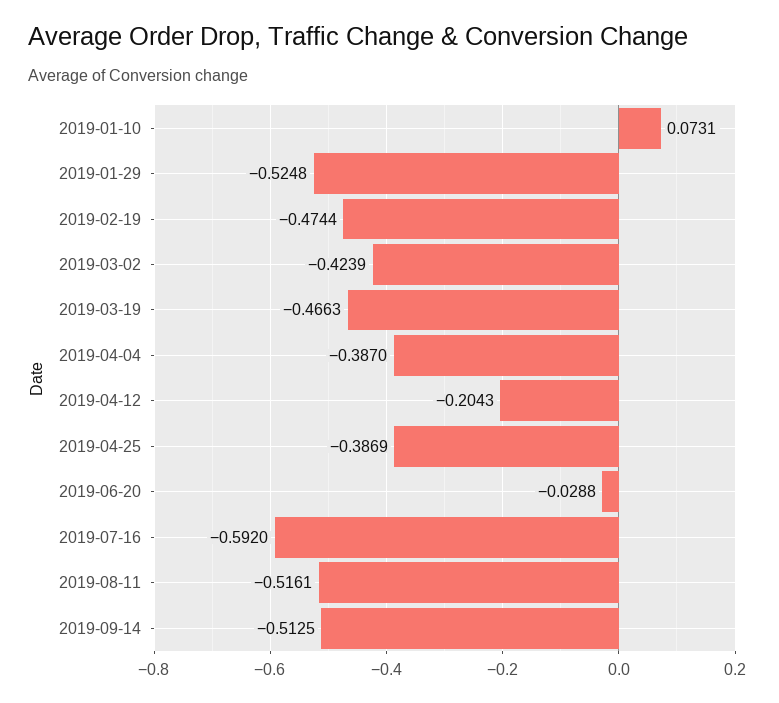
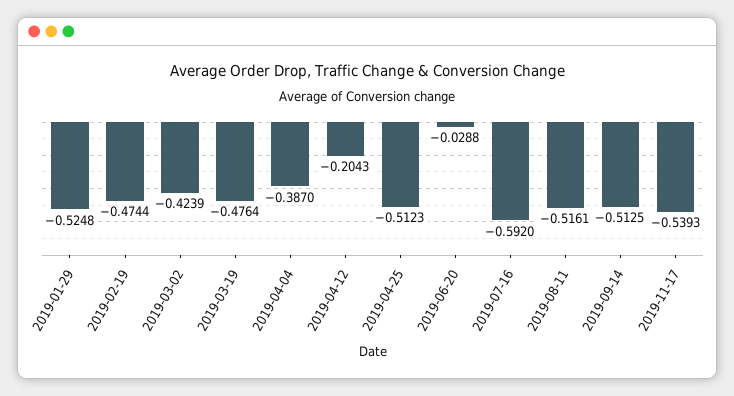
2019-01-10: 0.0731 -> none
2019-03-19: -0.4663 -> -0.4764
2019-04-25: -0.3869 -> -0.5123
2019-11-17: none -> -0.5393

